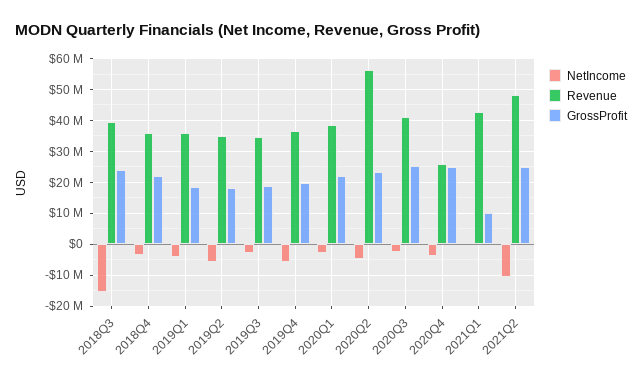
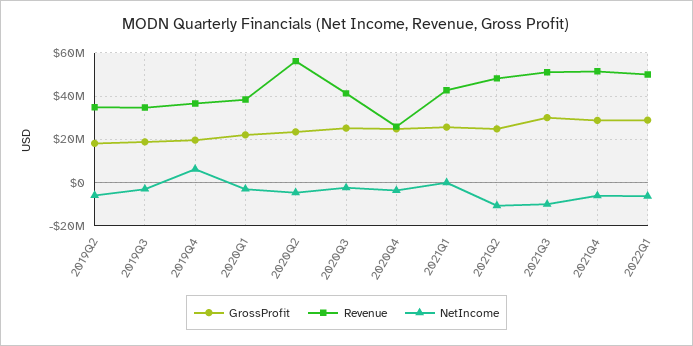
NetIncome, 2018Q3: -16000000 -> none
Revenue, 2018Q3: 40000000 -> none
GrossProfit, 2018Q3: 24000000 -> none
NetIncome, 2018Q4: -4000000 -> none
Revenue, 2018Q4: 36000000 -> none
GrossProfit, 2018Q4: 22000000 -> none
NetIncome, 2019Q1: -4000000 -> none
Revenue, 2019Q1: 36000000 -> none
GrossProfit, 2019Q1: 18000000 -> none
NetIncome, 2019Q4: -6000000 -> 5000000
GrossProfit, 2021Q1: 10000000 -> 25000000
GrossProfit, 2021Q3: none -> 30000000
Revenue, 2021Q3: none -> 50000000
NetIncome, 2021Q3: none -> -10000000
GrossProfit, 2021Q4: none -> 30000000
Revenue, 2021Q4: none -> 50000000
NetIncome, 2021Q4: none -> -5000000
GrossProfit, 2022Q1: none -> 30000000
Revenue, 2022Q1: none -> 50000000
NetIncome, 2022Q1: none -> -5000000

